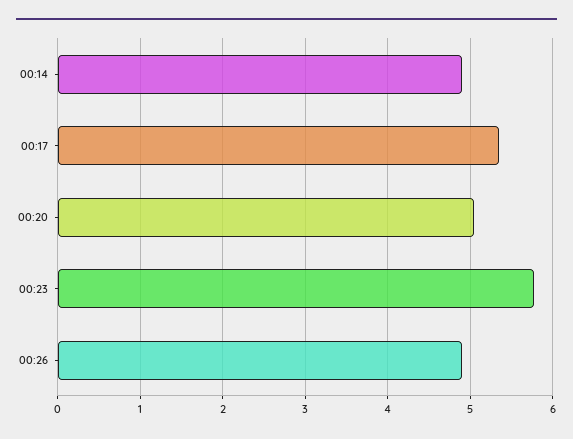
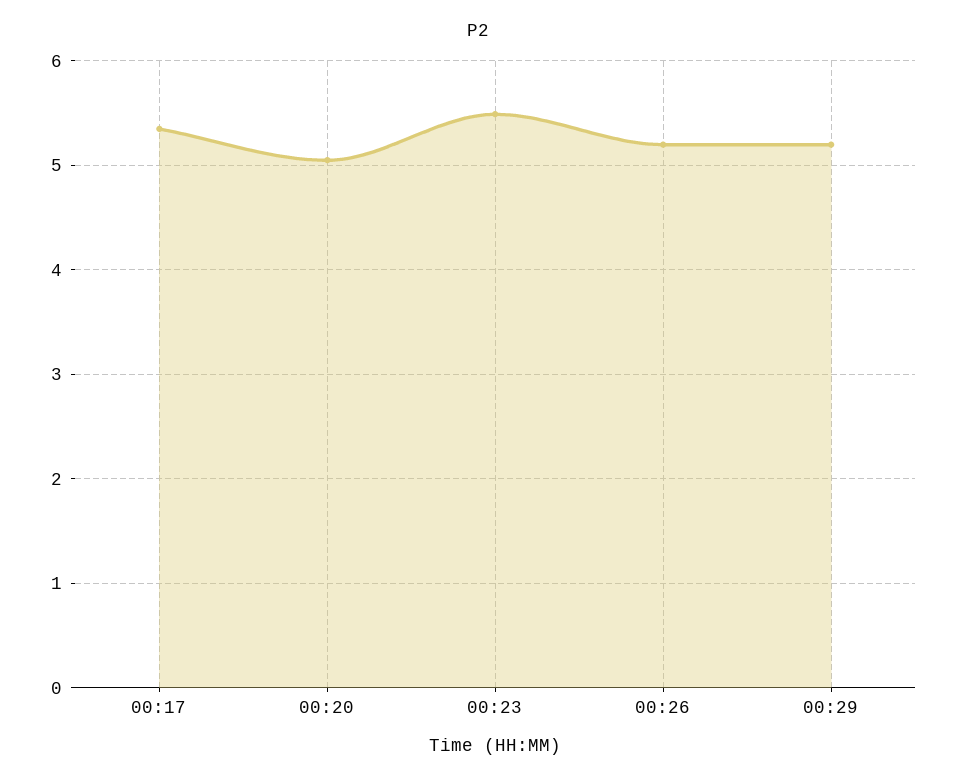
00:14: 4.9 -> none
00:23: 5.8 -> 5.5
00:26: 4.9 -> 5.2
00:29: none -> 5.2

